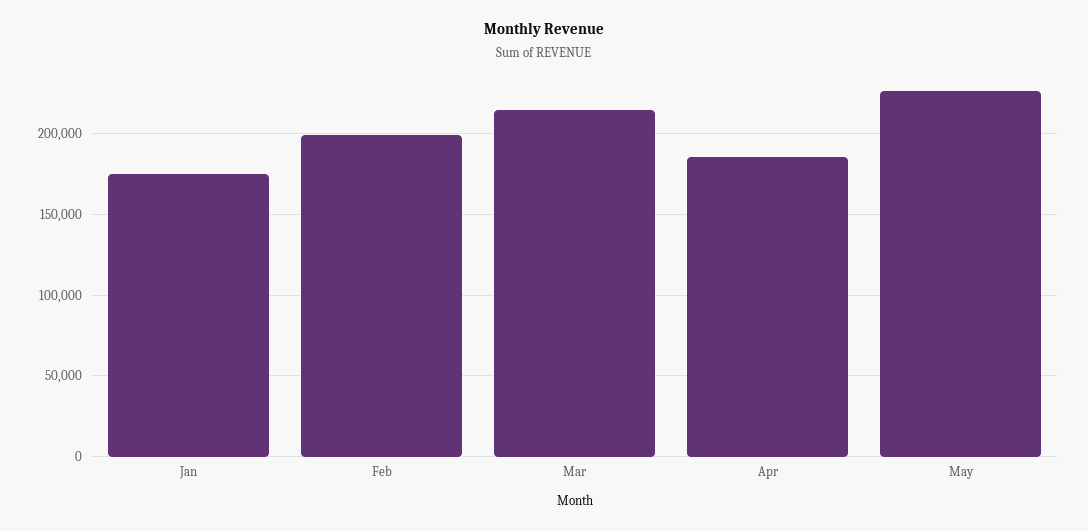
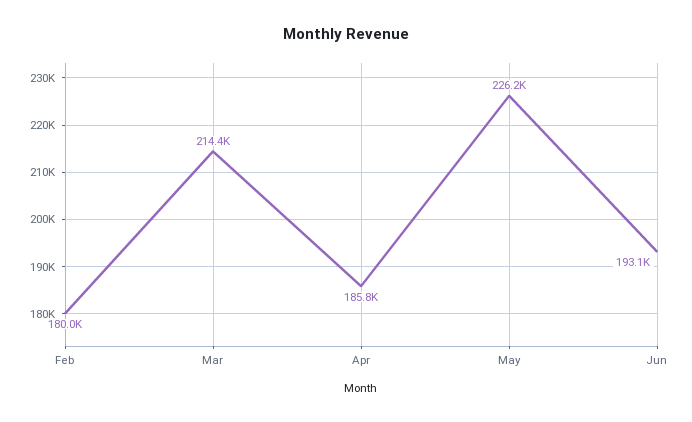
Jan: 175000 -> none
Feb: 200000 -> 180000
Jun: none -> 193100

